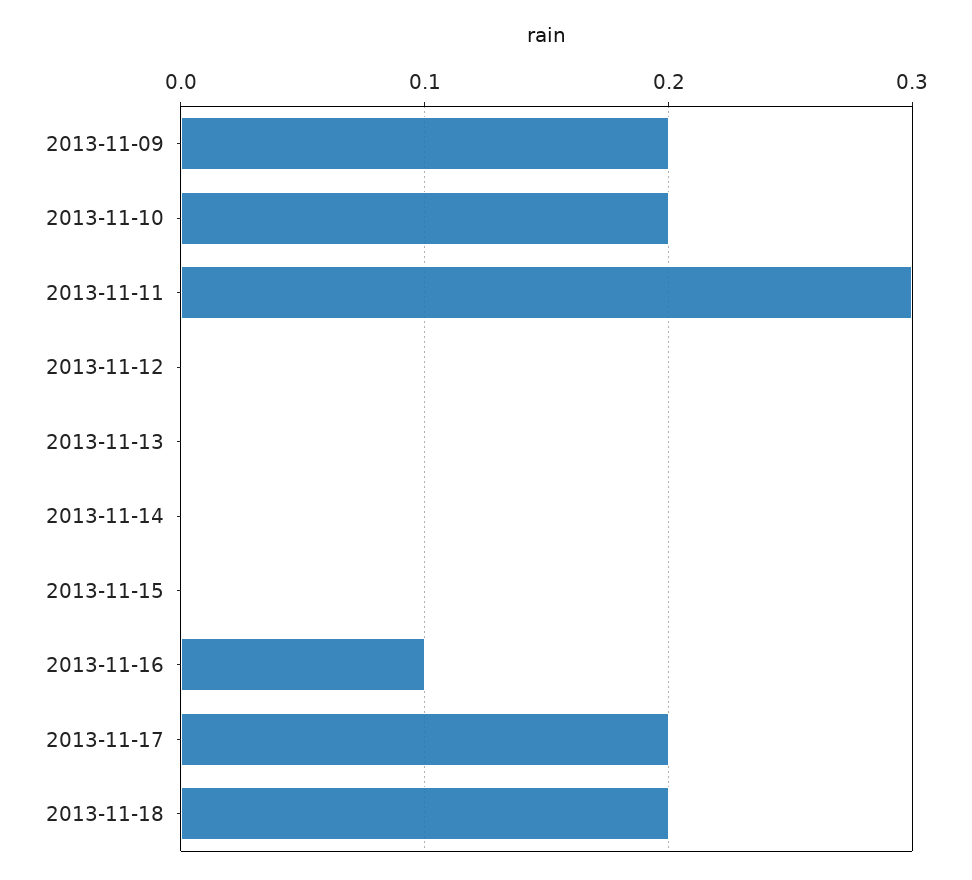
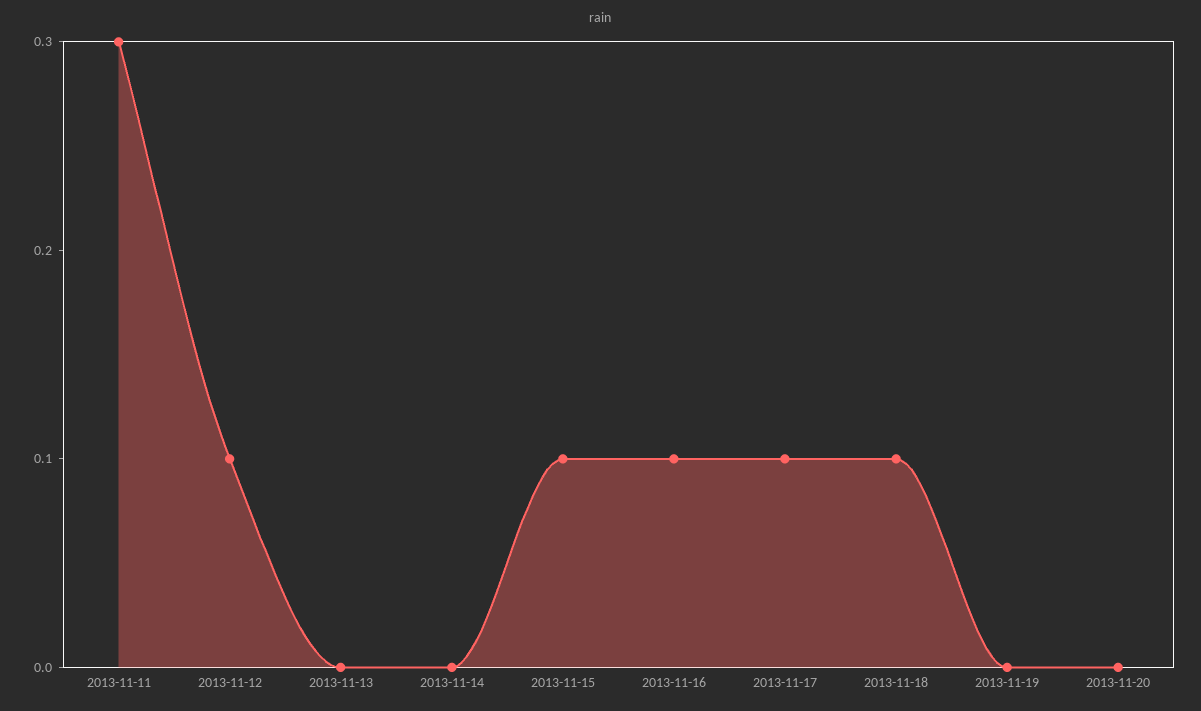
2013-11-09: 0.2 -> none
2013-11-10: 0.2 -> none
2013-11-12: 0 -> 0.1
2013-11-15: 0 -> 0.1
2013-11-17: 0.2 -> 0.1
2013-11-18: 0.2 -> 0.1
2013-11-19: none -> 0
2013-11-20: none -> 0

